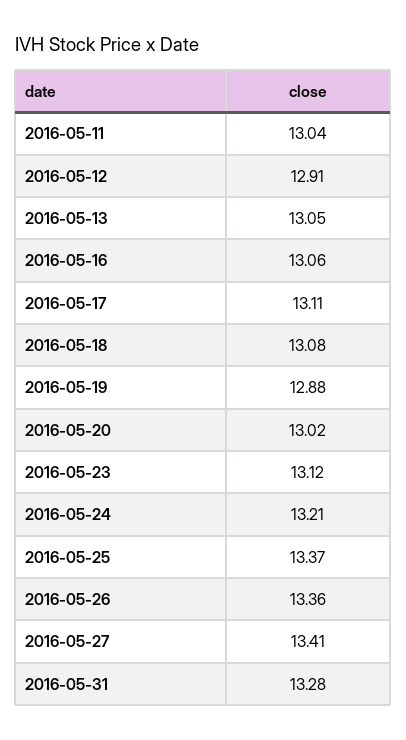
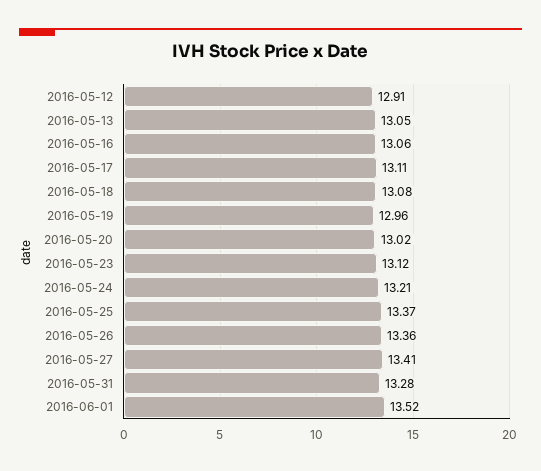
2016-05-11: 13.04 -> none
2016-05-19: 12.88 -> 12.96
2016-06-01: none -> 13.52

